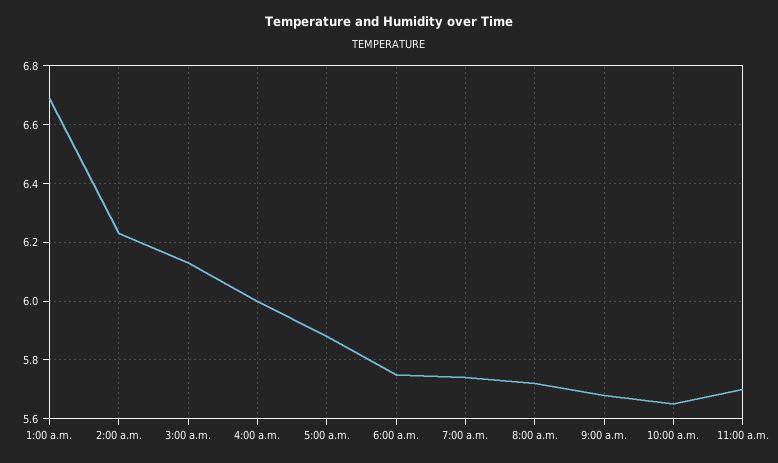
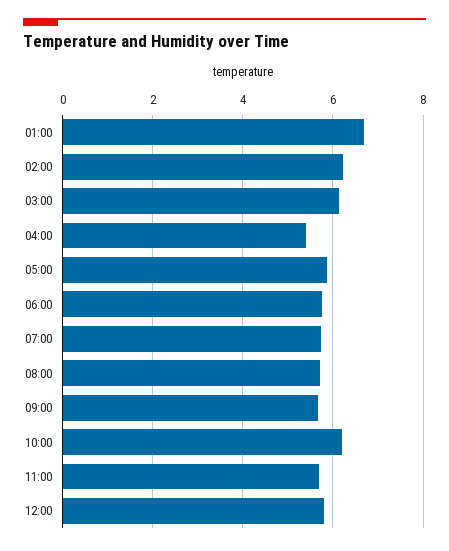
4:00 a.m.: 6 -> 5.4
10:00 a.m.: 5.65 -> 6.2
12:00: none -> 5.8

